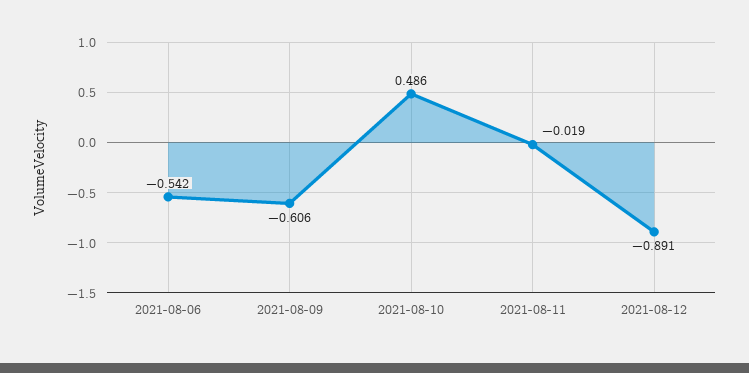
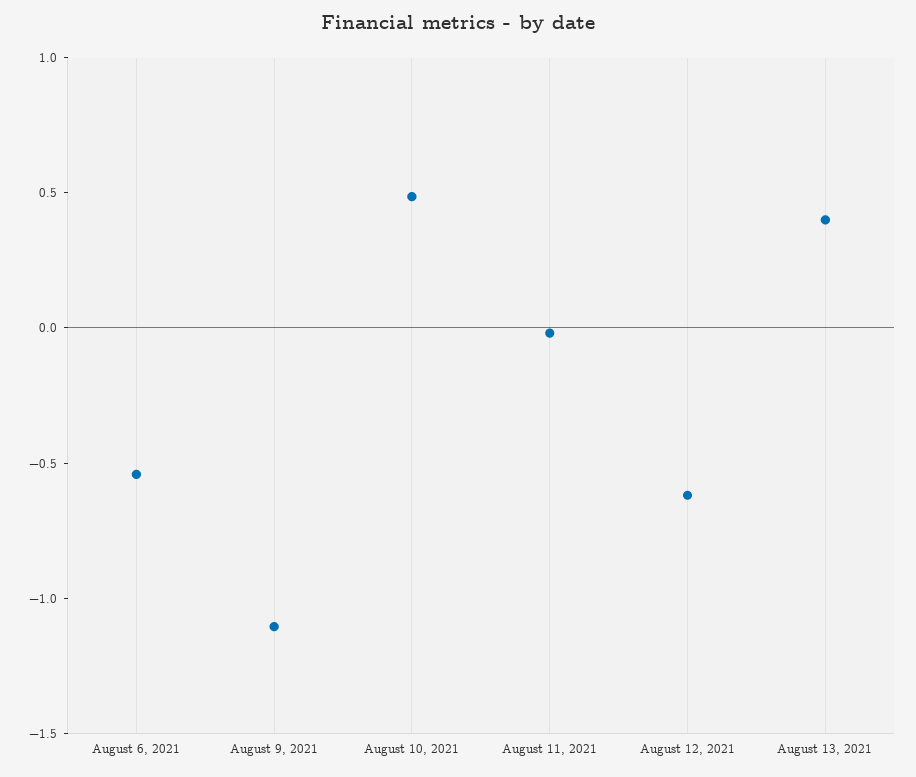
2021-08-09: -0.606 -> -1.1
2021-08-12: -0.891 -> -0.6
August 13, 2021: none -> 0.4

